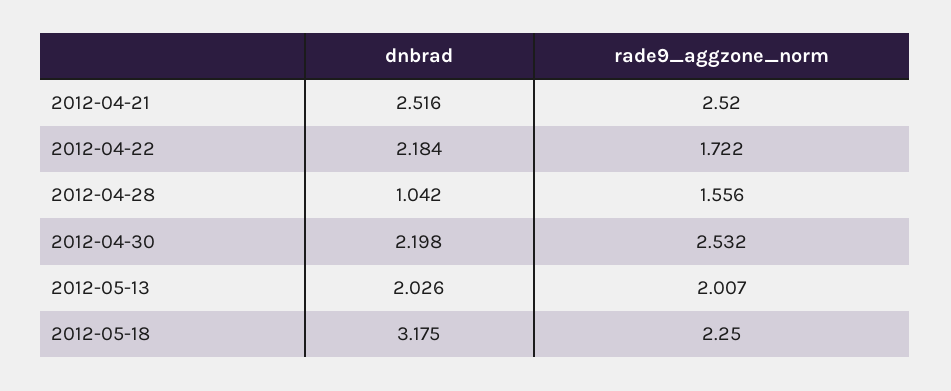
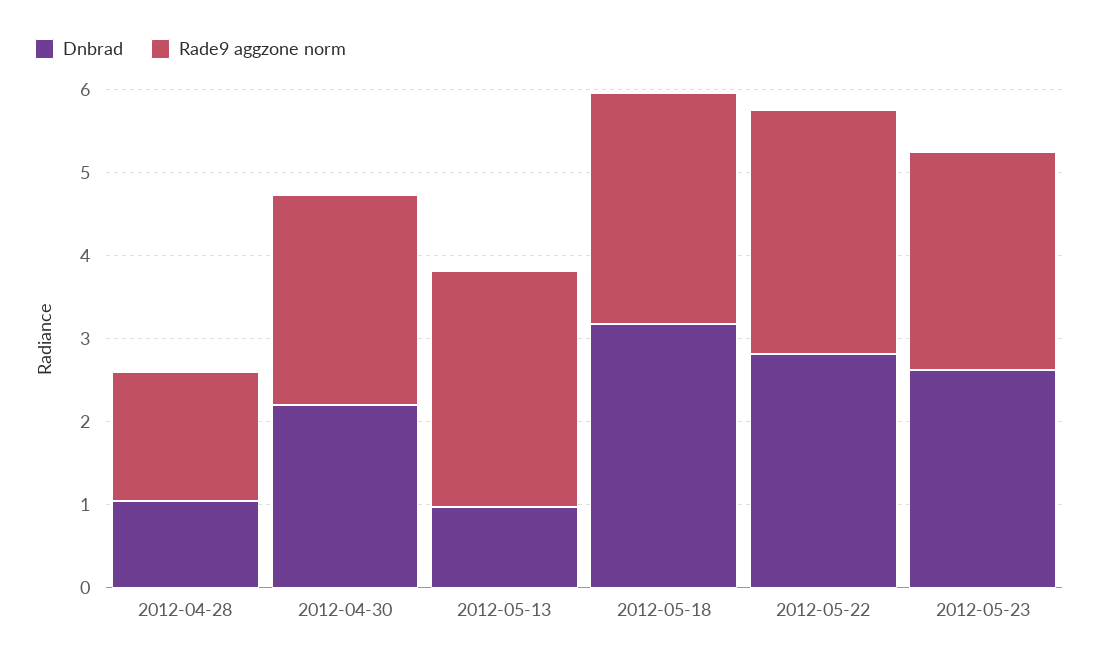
dnbrad, 2012-04-21: 2.516 -> none
rade9_aggzone_norm, 2012-04-21: 2.52 -> none
dnbrad, 2012-04-22: 2.184 -> none
rade9_aggzone_norm, 2012-04-22: 1.722 -> none
dnbrad, 2012-05-13: 2.026 -> 1
rade9_aggzone_norm, 2012-05-13: 2.007 -> 2.8
rade9_aggzone_norm, 2012-05-18: 2.25 -> 2.8
dnbrad, 2012-05-22: none -> 2.8
rade9_aggzone_norm, 2012-05-22: none -> 3
dnbrad, 2012-05-23: none -> 2.6
rade9_aggzone_norm, 2012-05-23: none -> 2.6

